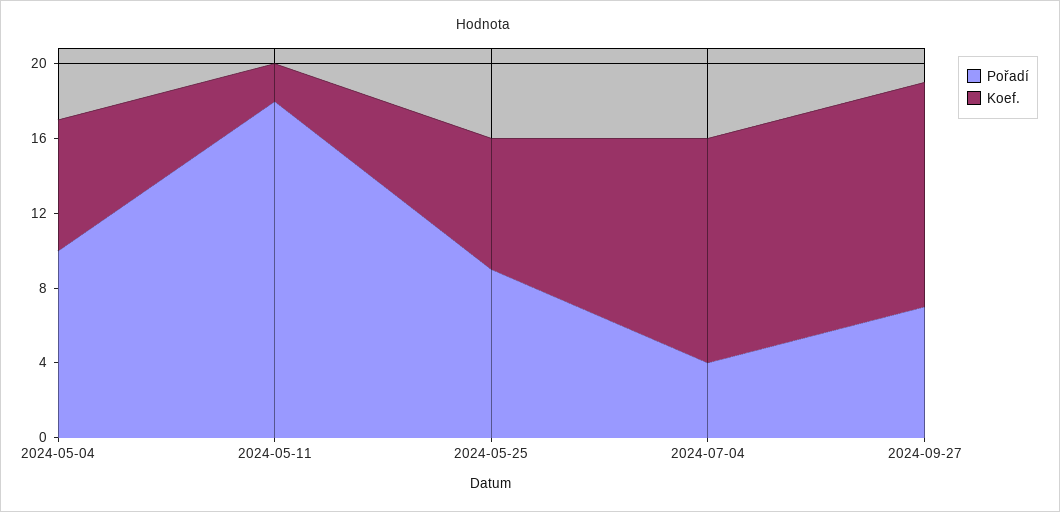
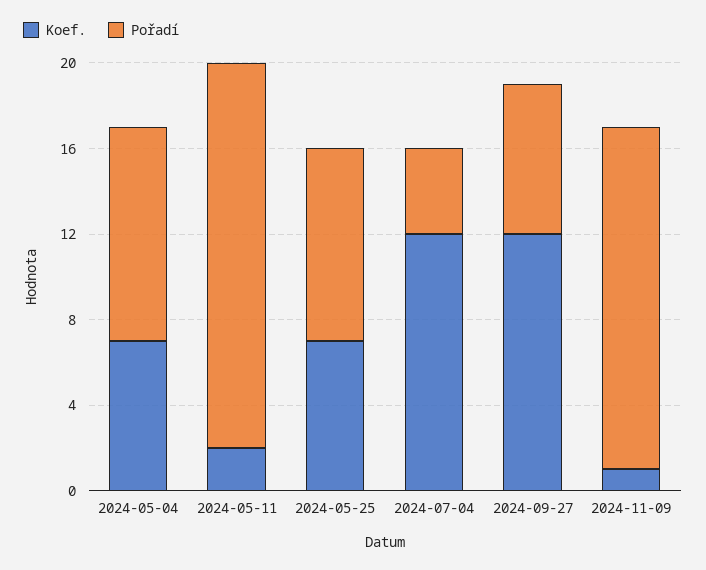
Koef., 2024-11-09: none -> 1
Pořadí, 2024-11-09: none -> 16

